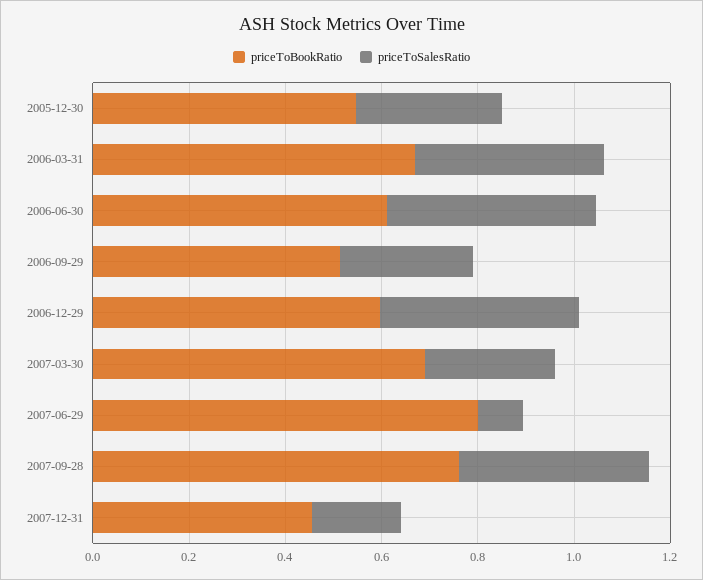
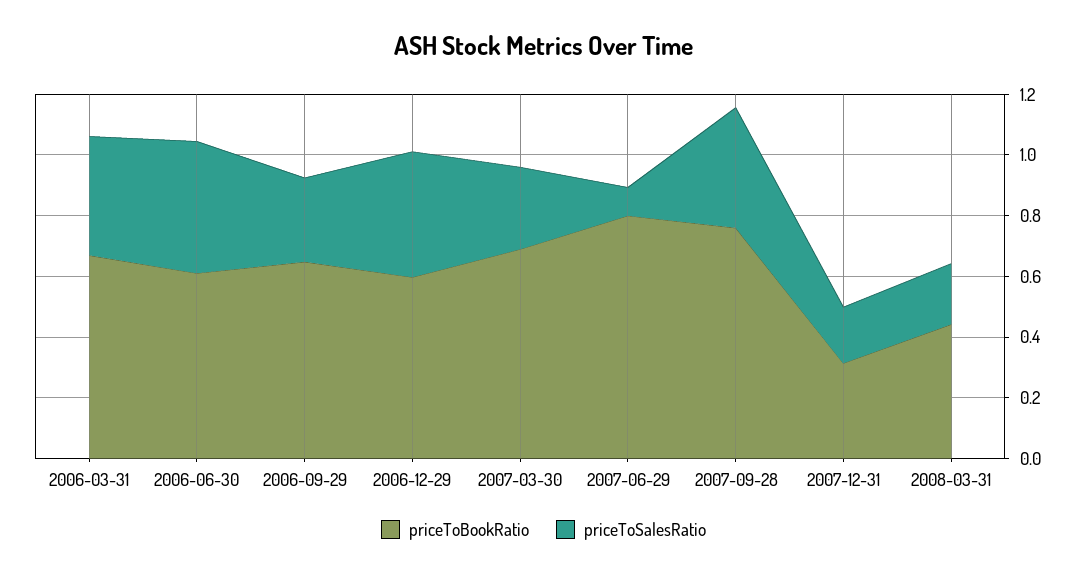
priceToBookRatio, 2005-12-30: 0.55 -> none
priceToSalesRatio, 2005-12-30: 0.3 -> none
priceToBookRatio, 2006-09-29: 0.5 -> 0.65
priceToBookRatio, 2007-12-31: 0.45 -> 0.3
priceToBookRatio, 2008-03-31: none -> 0.45
priceToSalesRatio, 2008-03-31: none -> 0.2

